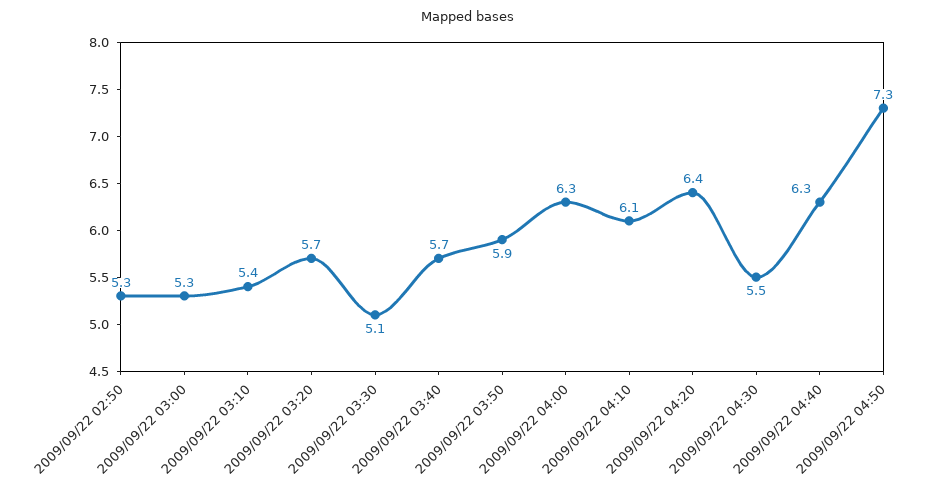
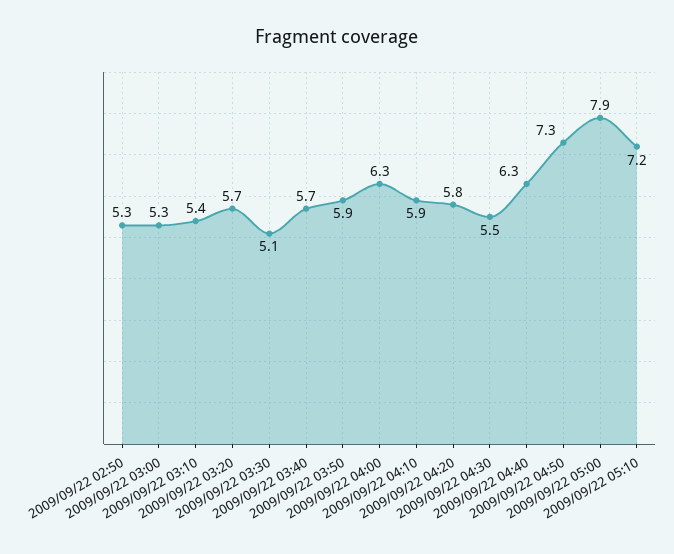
2009/09/22 04:10: 6.1 -> 5.9
2009/09/22 04:20: 6.4 -> 5.8
2009/09/22 05:00: none -> 7.9
2009/09/22 05:10: none -> 7.2

